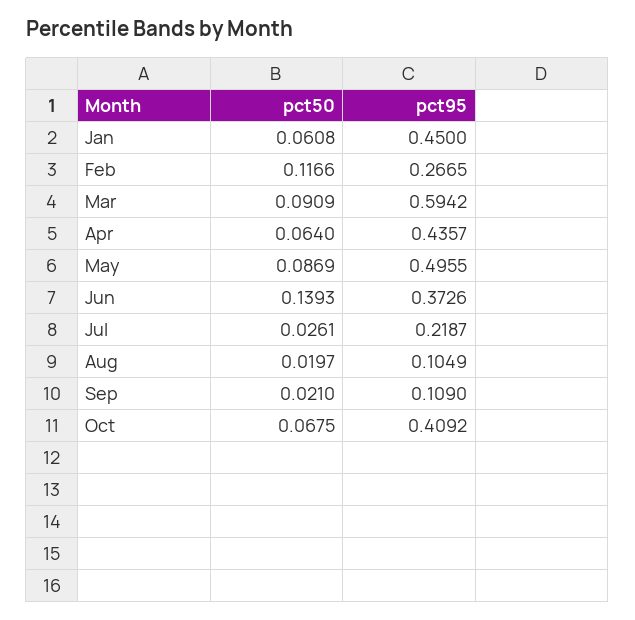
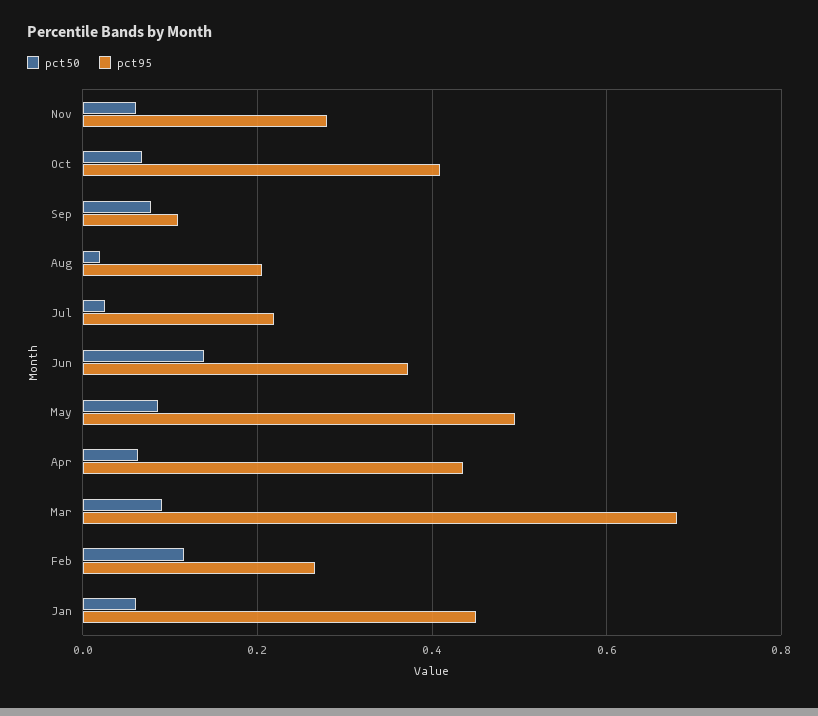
pct95, Mar: 0.5942 -> 0.68
pct95, Aug: 0.1049 -> 0.2
pct50, Sep: 0.021 -> 0.08
pct50, Nov: none -> 0.06
pct95, Nov: none -> 0.28

